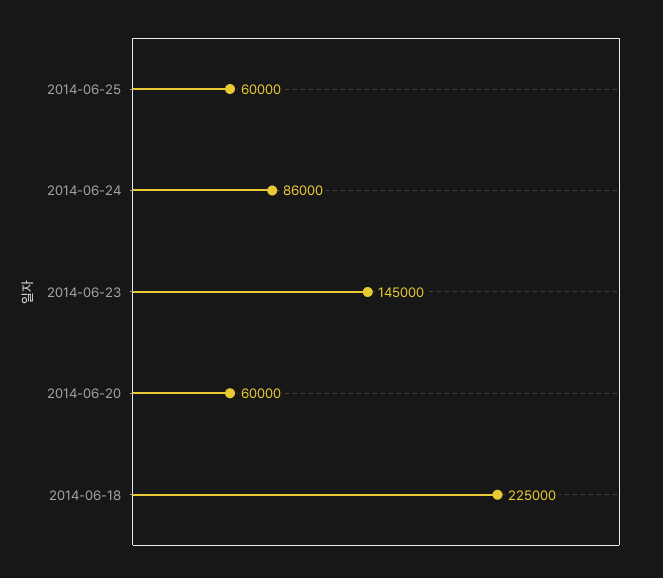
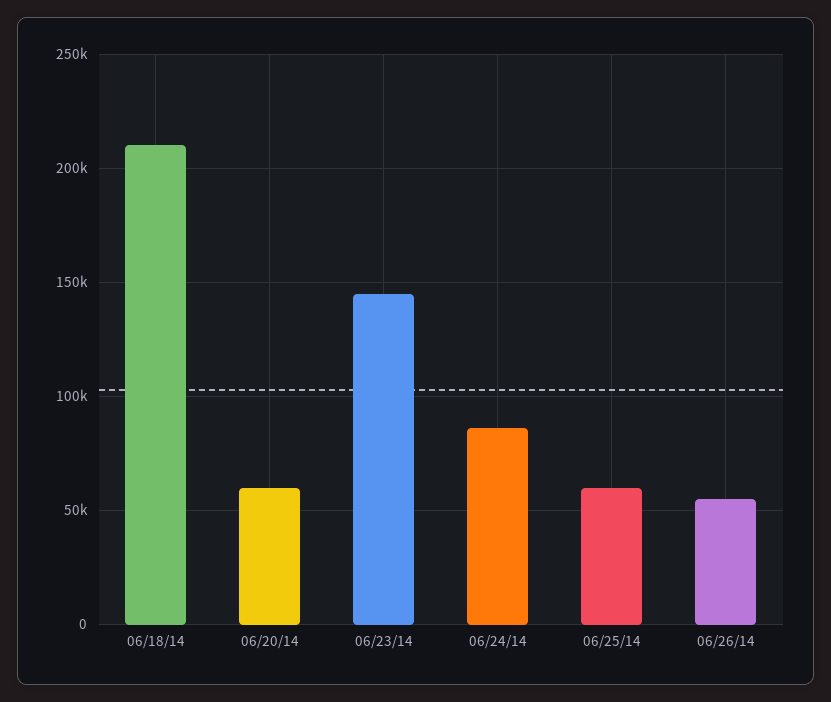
2014-06-18: 225000 -> 210000
06/26/14: none -> 55000

